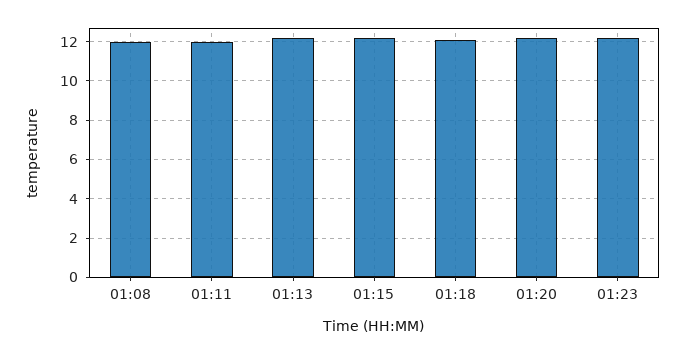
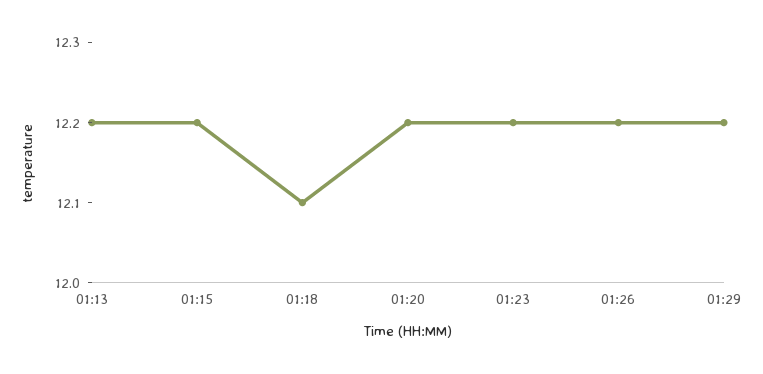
01:08: 12 -> none
01:11: 12 -> none
01:26: none -> 12.2
01:29: none -> 12.2

